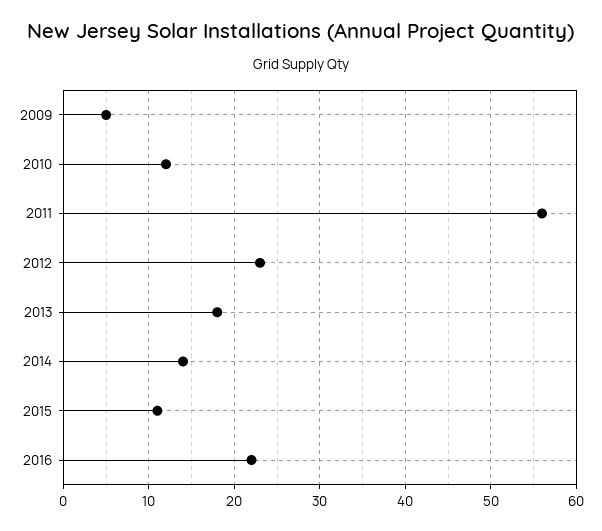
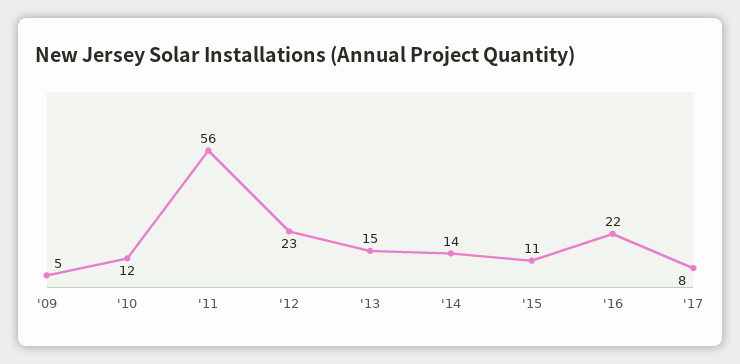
2013: 18 -> 15
'17: none -> 8

